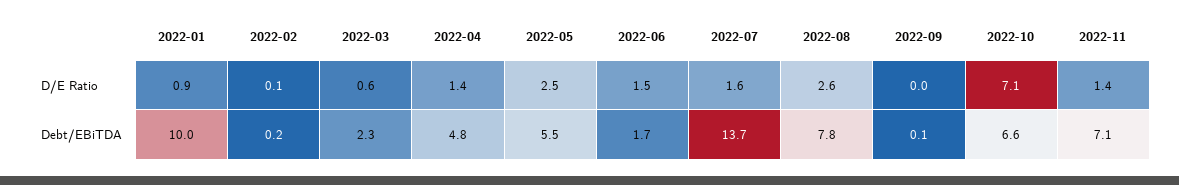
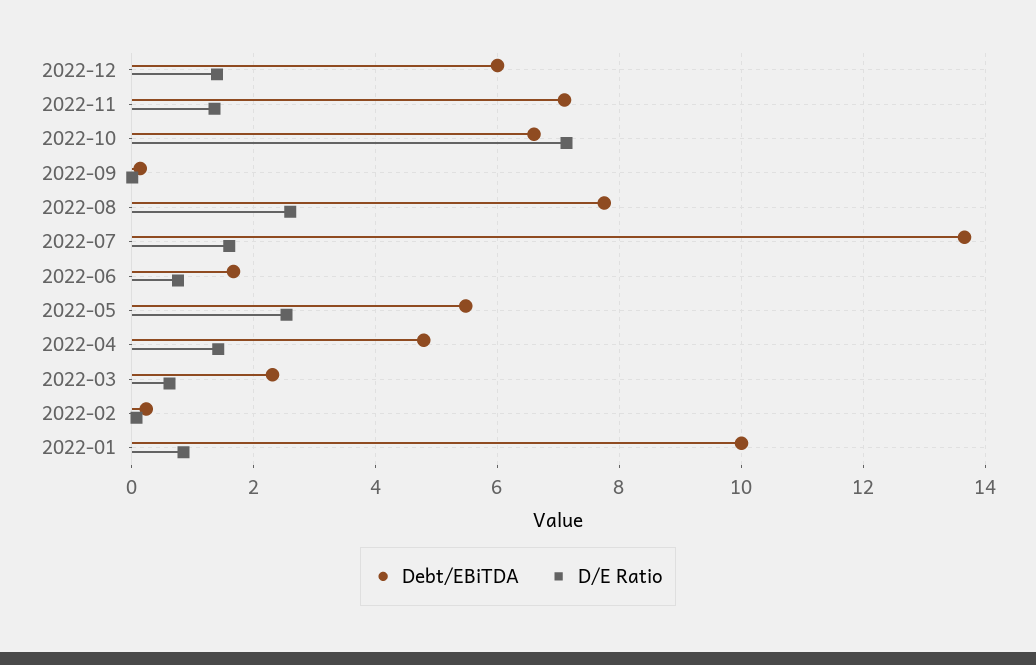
D/E Ratio, 2022-06: 1.5 -> 0.8
Debt/EBiTDA, 2022-12: none -> 6
D/E Ratio, 2022-12: none -> 1.4

